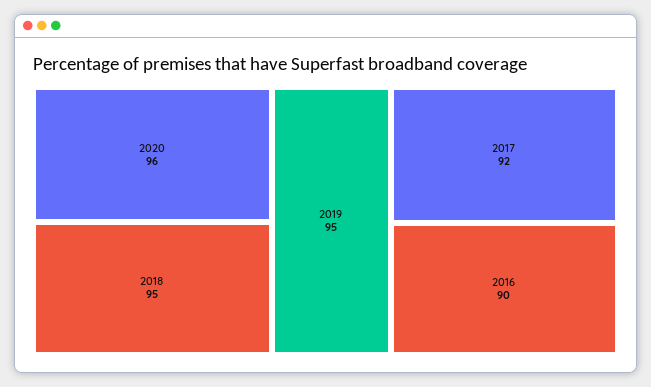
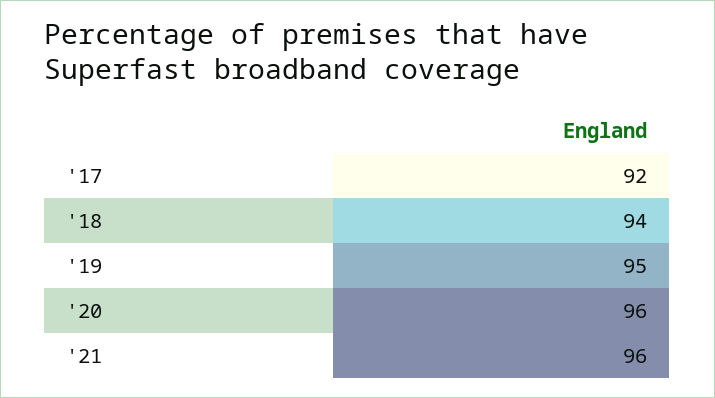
2018: 95 -> 94
2016: 90 -> none
'21: none -> 96

